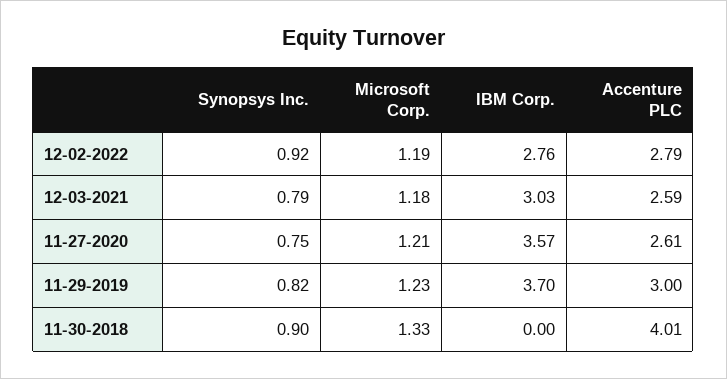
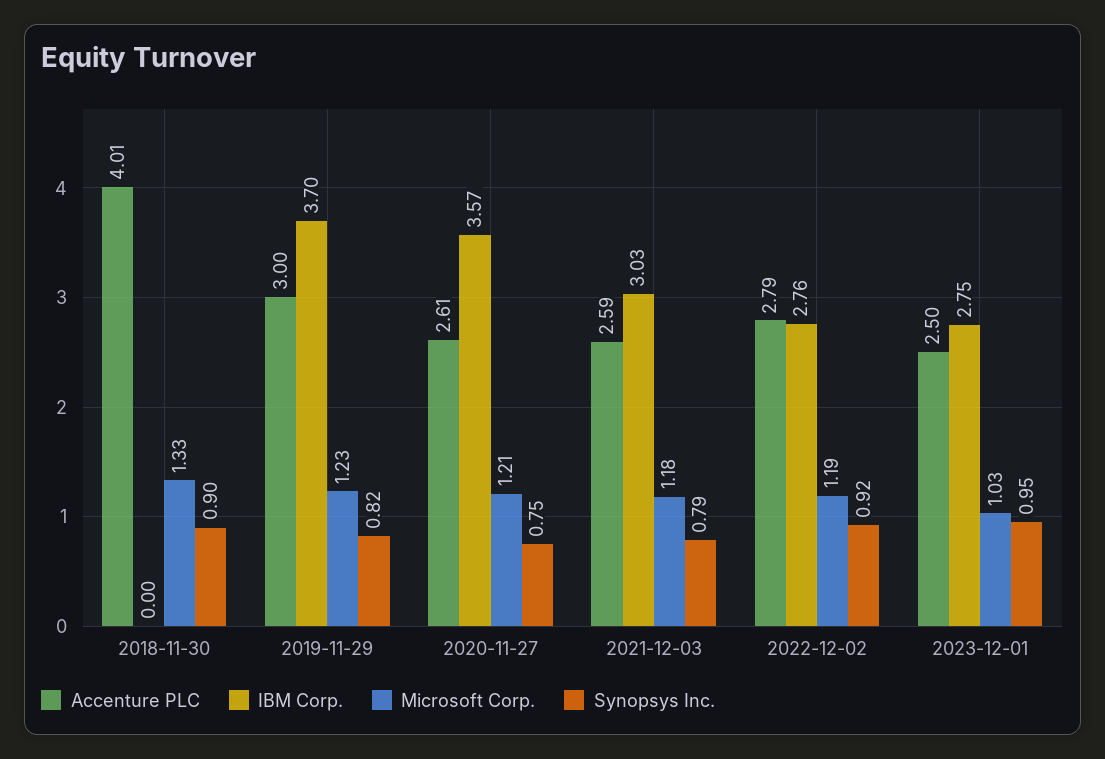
Accenture PLC, 2023-12-01: none -> 2.5
IBM Corp., 2023-12-01: none -> 2.75
Microsoft Corp., 2023-12-01: none -> 1.03
Synopsys Inc., 2023-12-01: none -> 0.95

